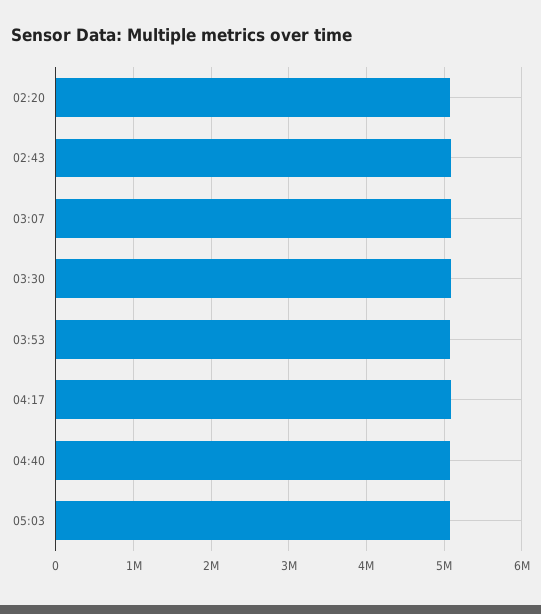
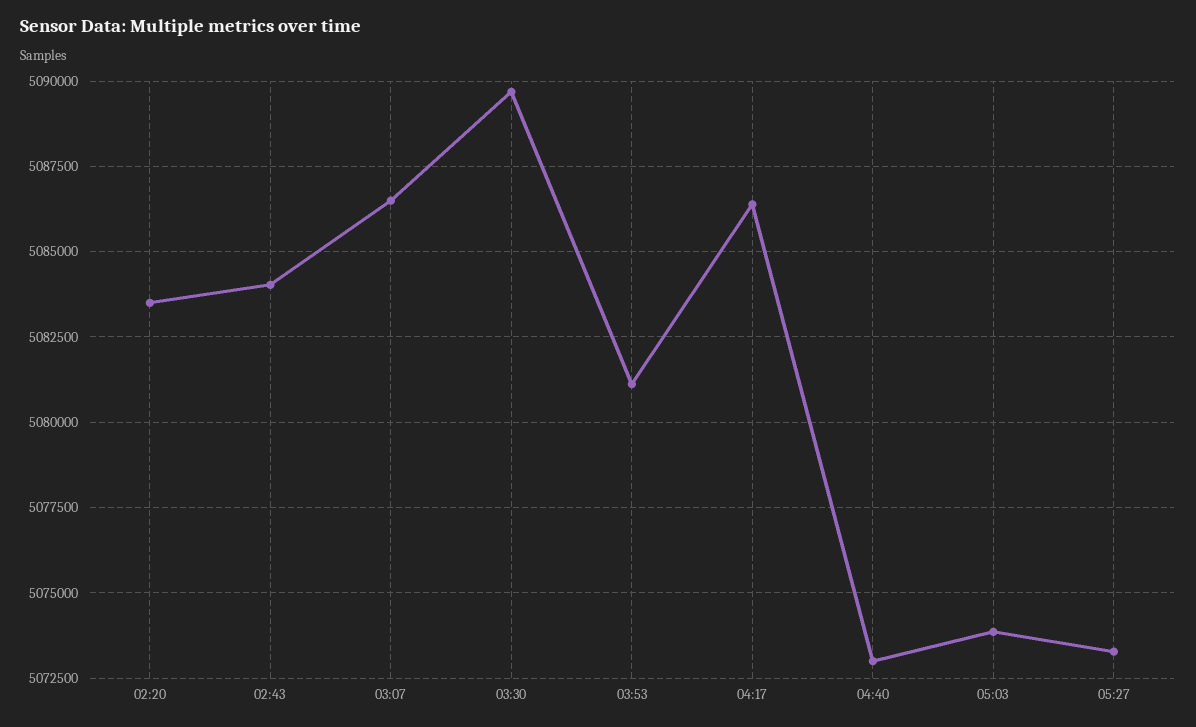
05:27: none -> 5073250

